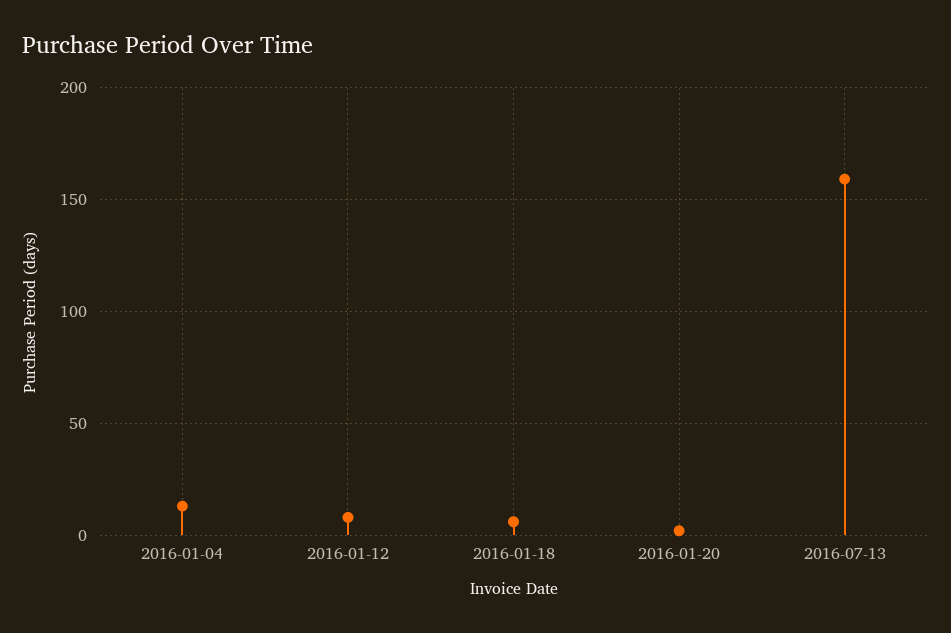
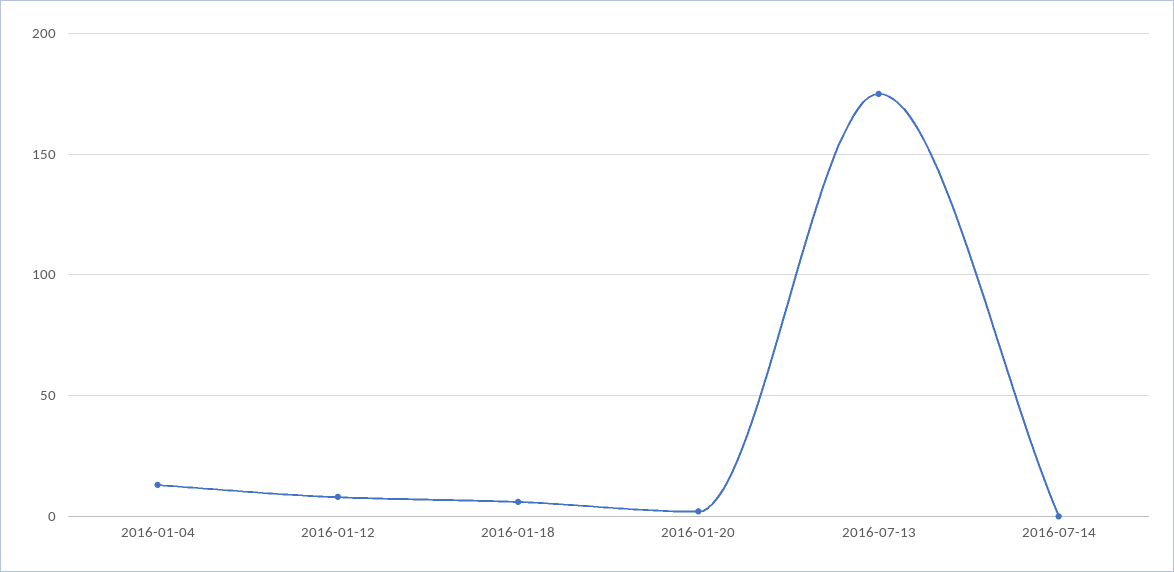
2016-07-13: 160 -> 175
2016-07-14: none -> 0

